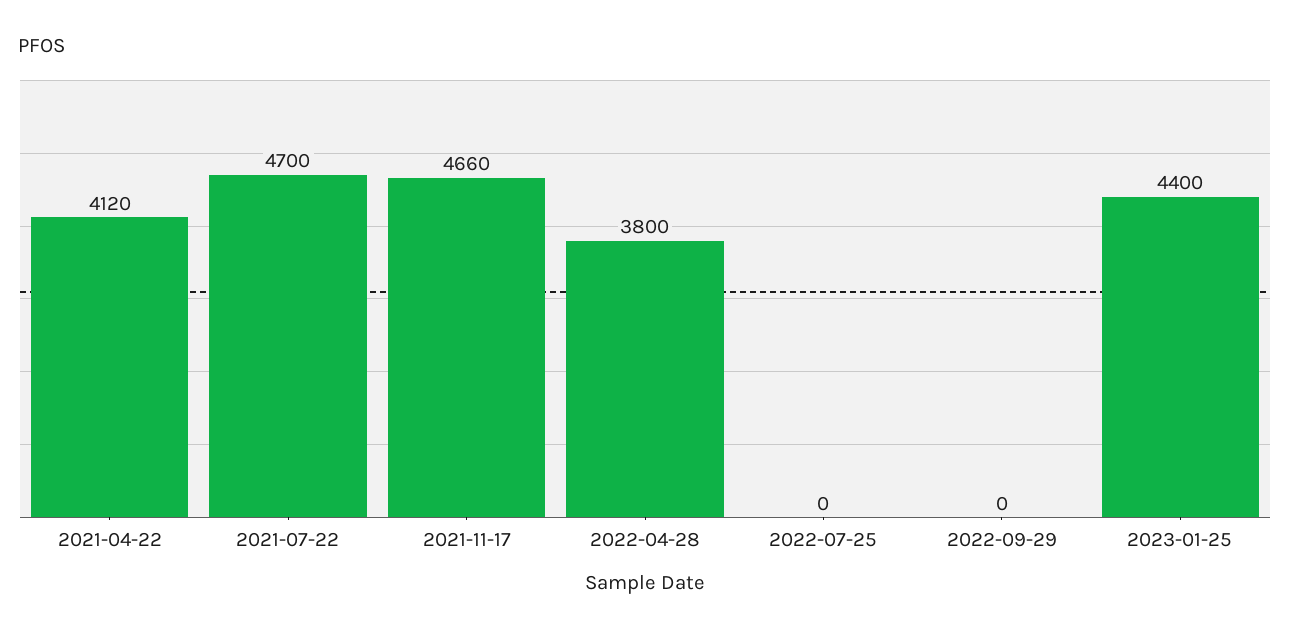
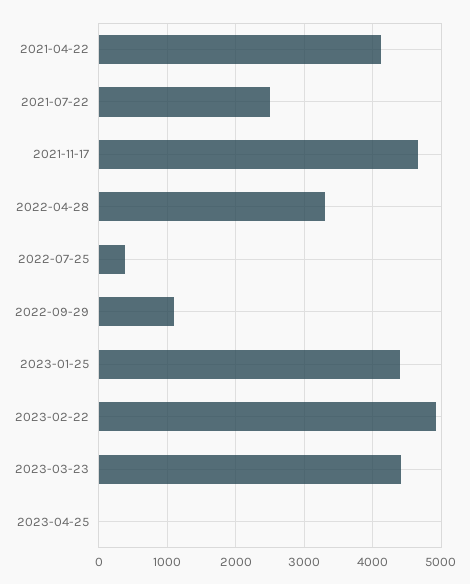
2021-07-22: 4700 -> 2500
2022-04-28: 3800 -> 3300
2022-07-25: 0 -> 400
2022-09-29: 0 -> 1100
2023-02-22: none -> 4900
2023-03-23: none -> 4400
2023-04-25: none -> 0

